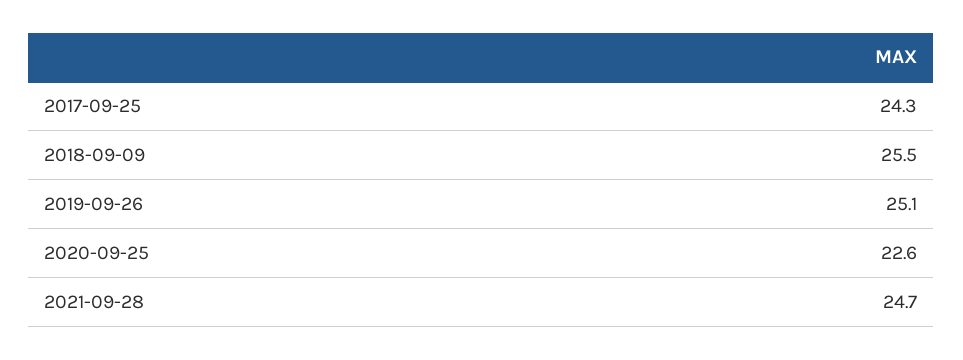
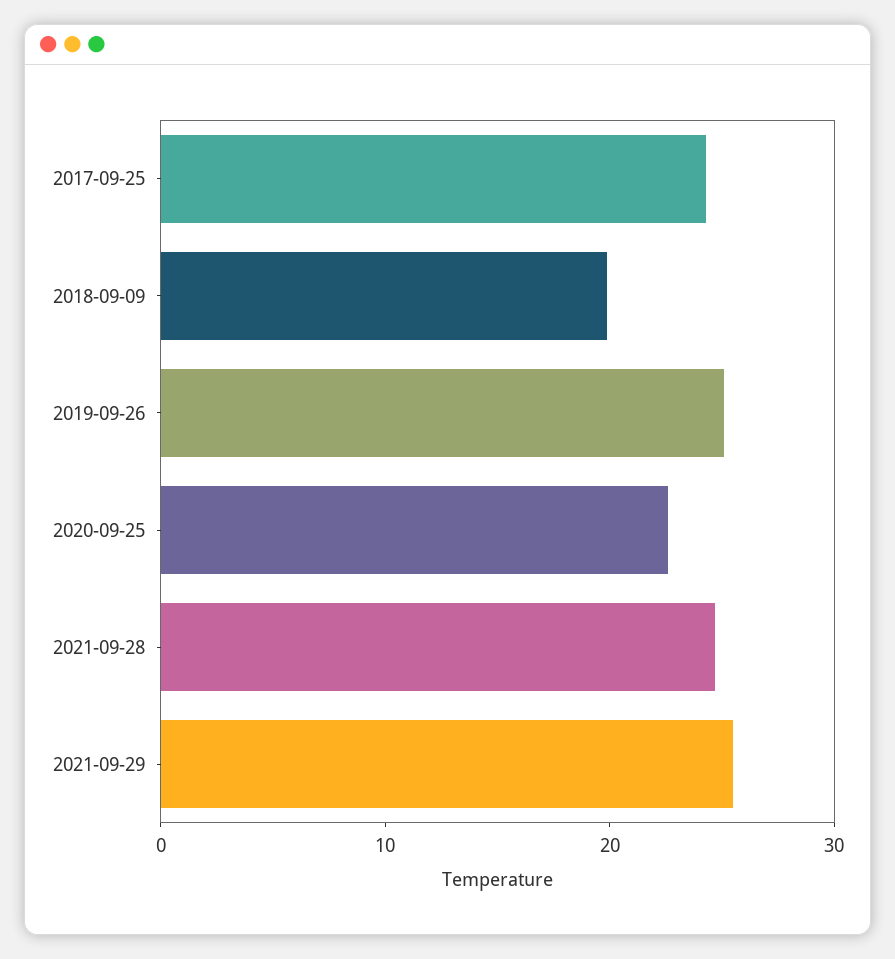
2018-09-09: 25.5 -> 20
2021-09-29: none -> 26

